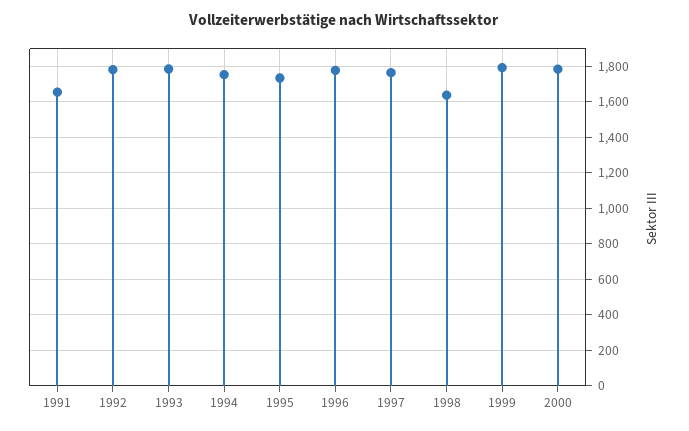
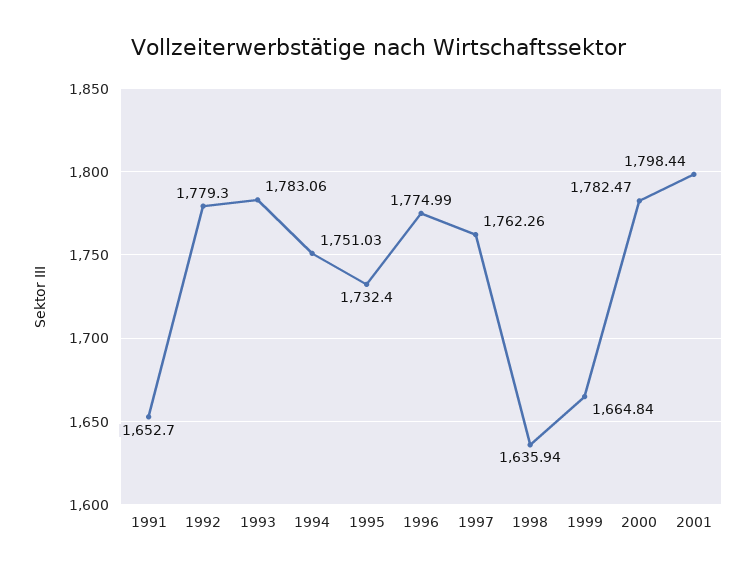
1999: 1800 -> 1664.84
2001: none -> 1798.44

